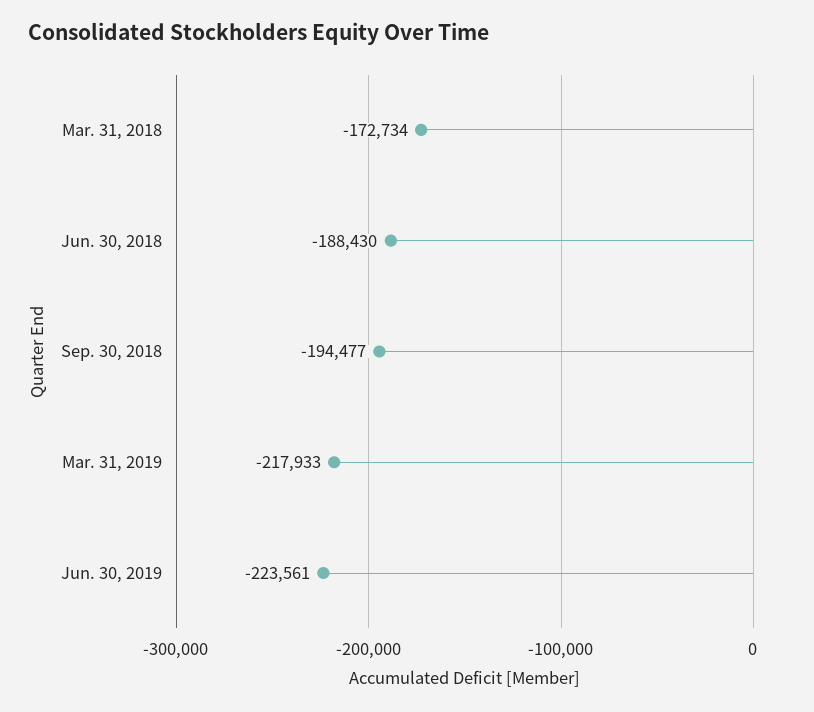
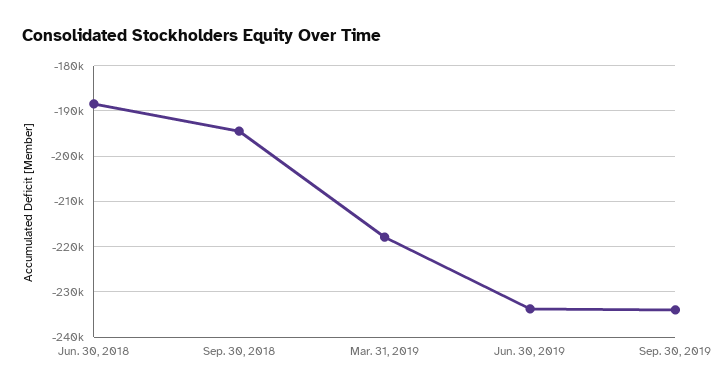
Mar. 31, 2018: -172734 -> none
Jun. 30, 2019: -223561 -> -234000
Sep. 30, 2019: none -> -234000

